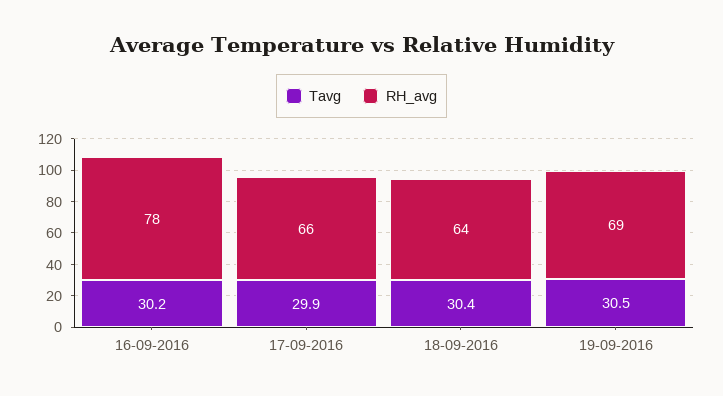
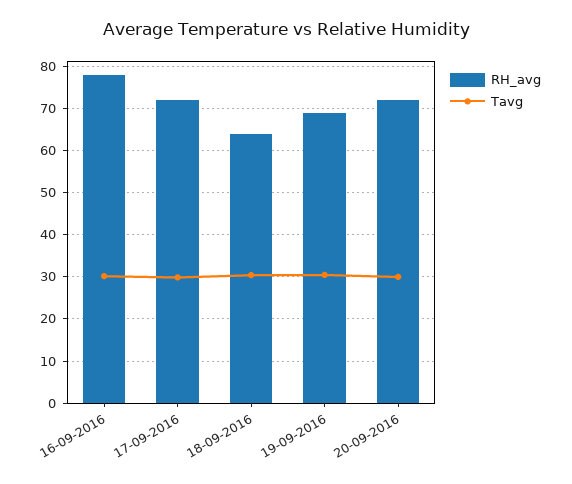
RH_avg, 17-09-2016: 66 -> 72
RH_avg, 20-09-2016: none -> 72
Tavg, 20-09-2016: none -> 30

